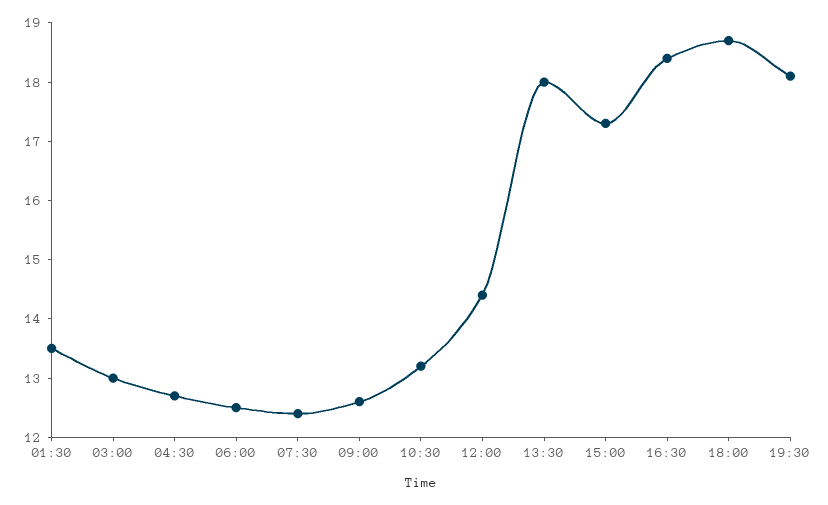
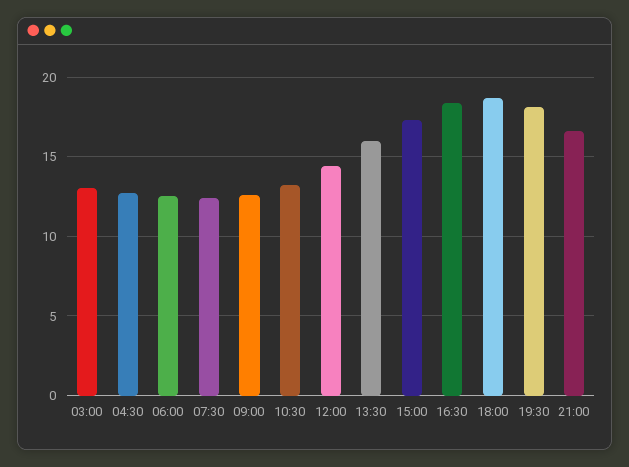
01:30: 13.5 -> none
13:30: 18 -> 16
21:00: none -> 16.5

